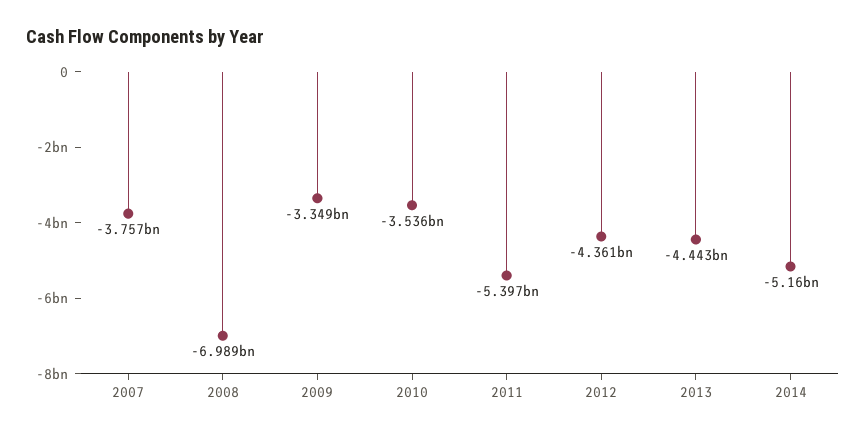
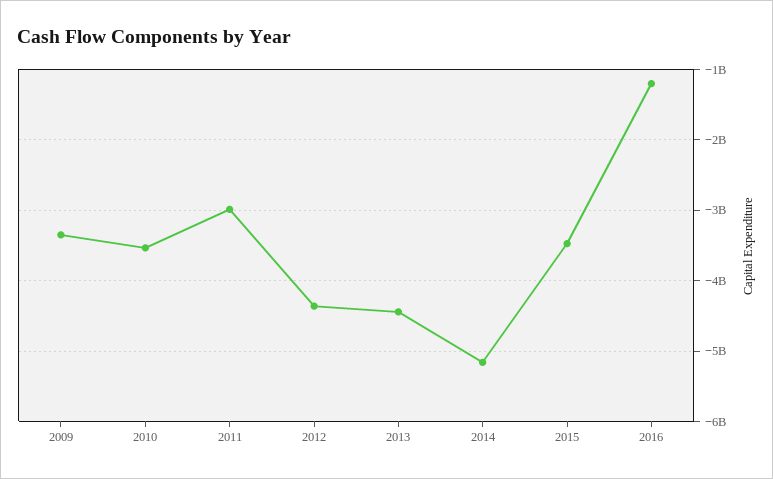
2007: -3757000000 -> none
2008: -6989000000 -> none
2011: -5397000000 -> -3000000000
2015: none -> -3500000000
2016: none -> -1200000000

